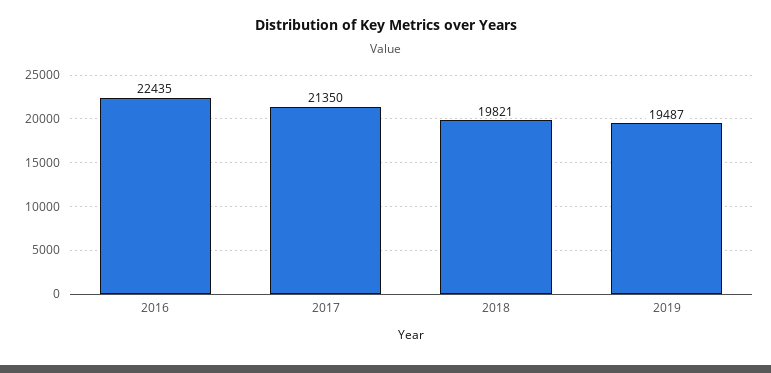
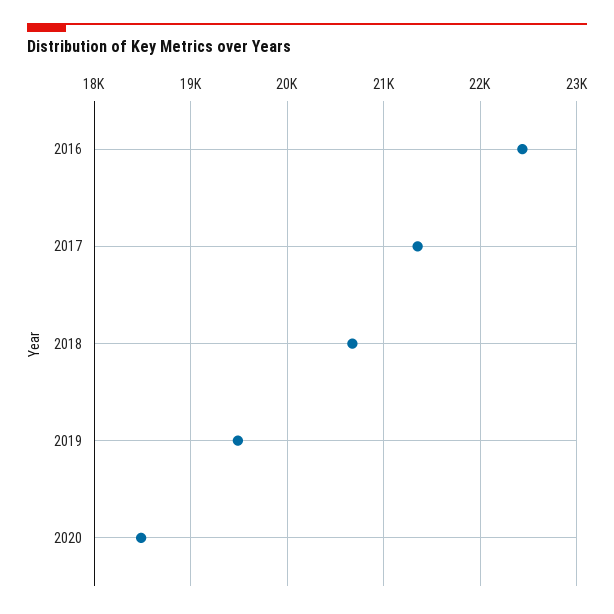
2018: 19821 -> 20700
2020: none -> 18500

